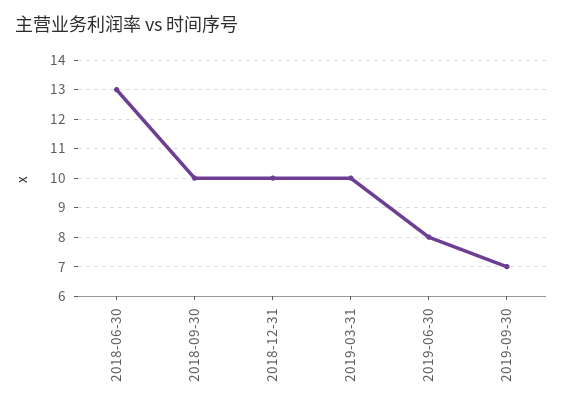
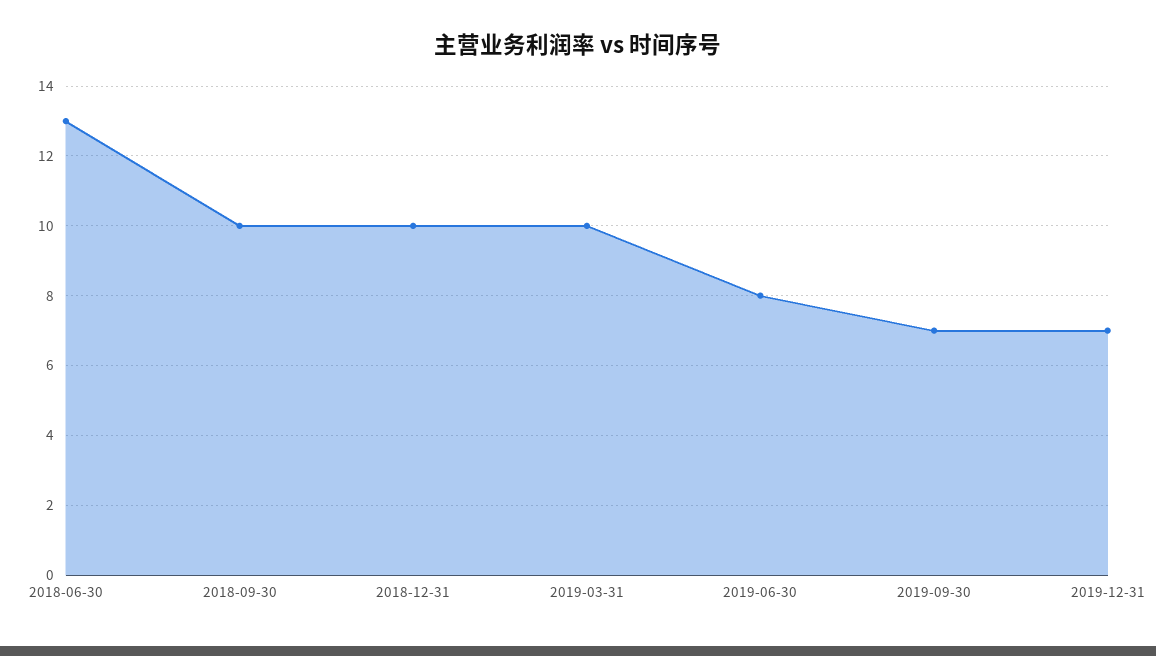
2019-12-31: none -> 7

